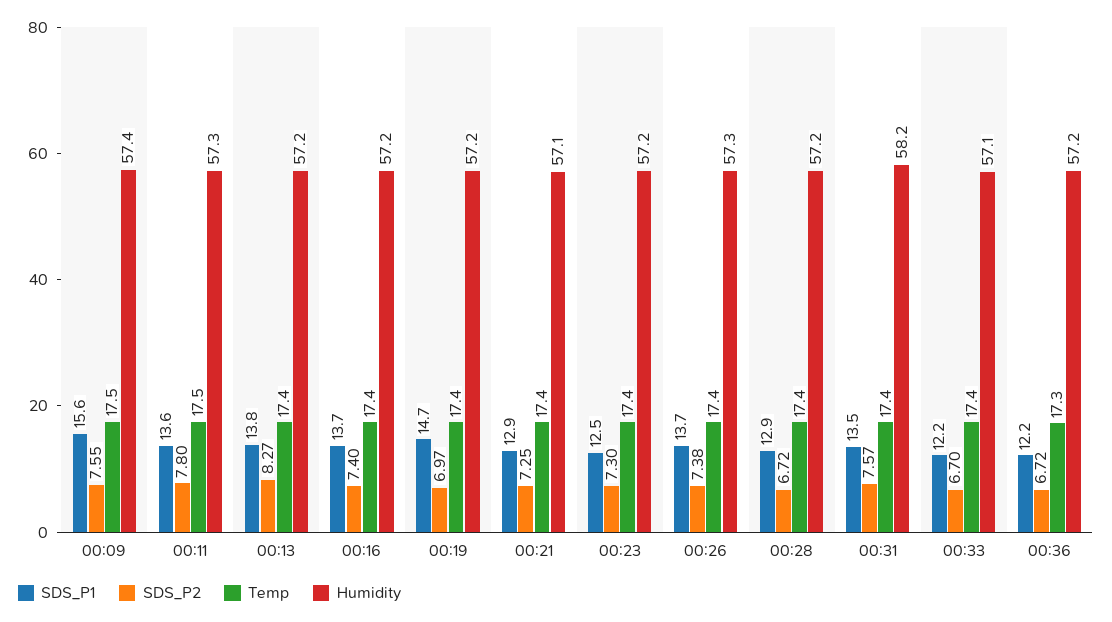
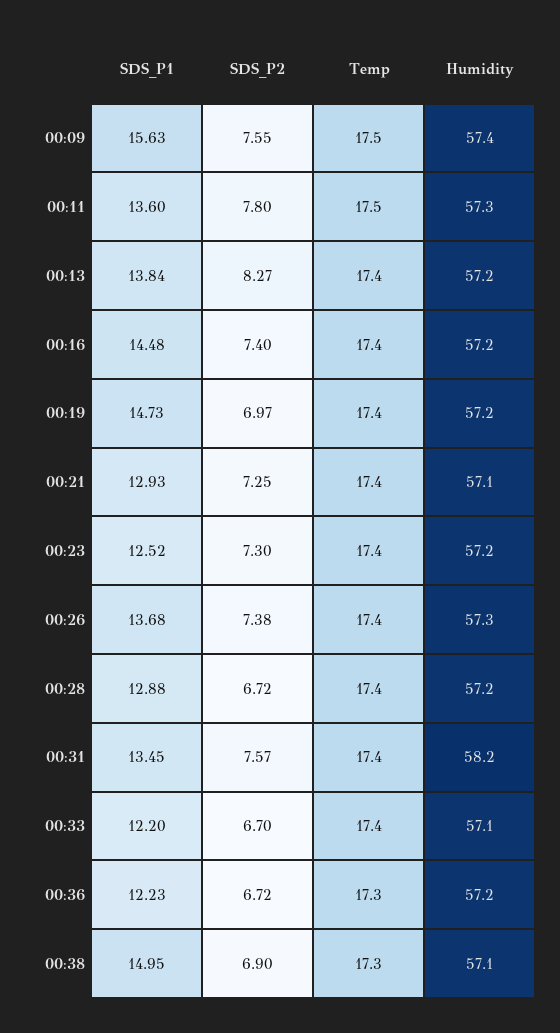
SDS_P1, 00:16: 13.7 -> 14.48
SDS_P1, 00:38: none -> 14.95
SDS_P2, 00:38: none -> 6.9
Temp, 00:38: none -> 17.3
Humidity, 00:38: none -> 57.1

